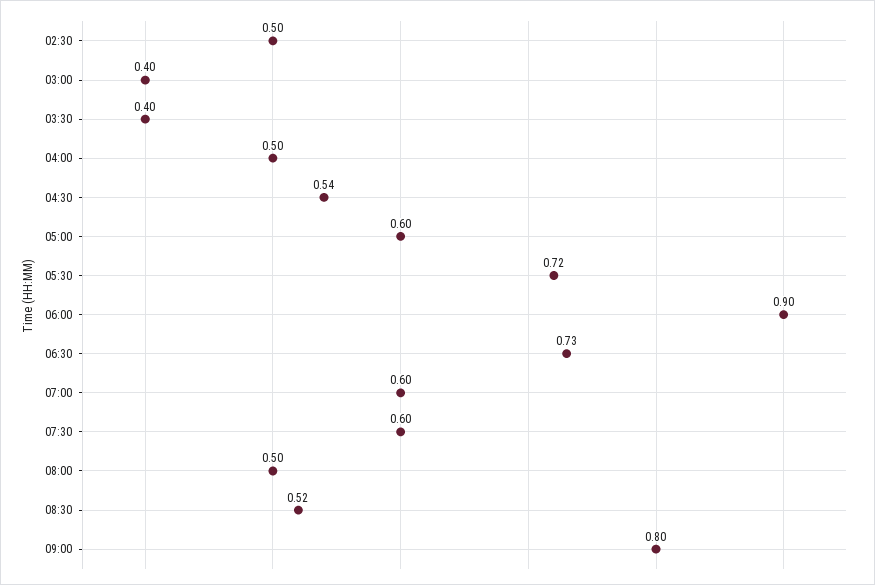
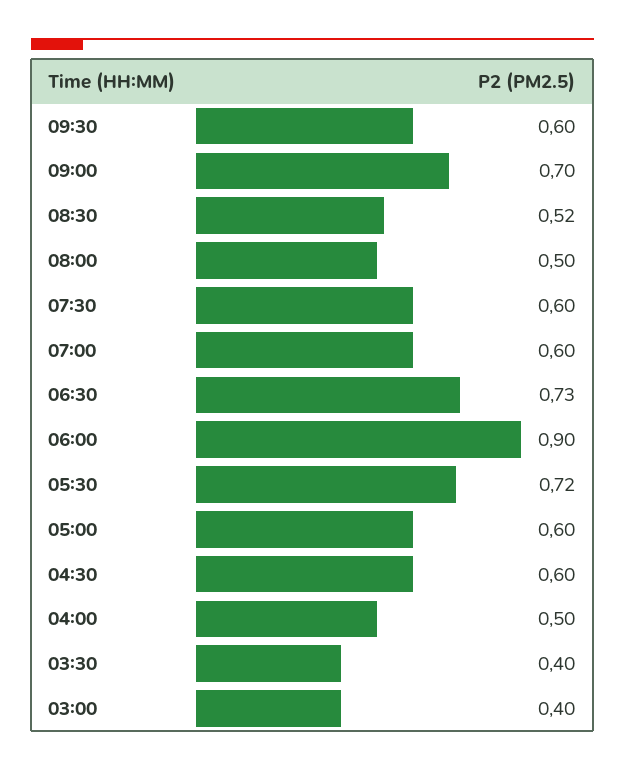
02:30: 0.5 -> none
04:30: 0.54 -> 0.6
09:00: 0.8 -> 0.7
09:30: none -> 0.6

